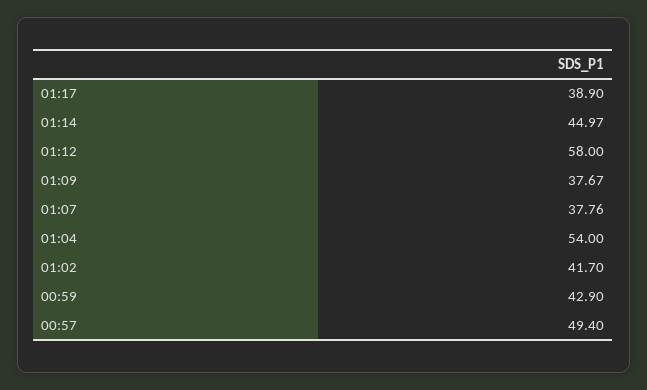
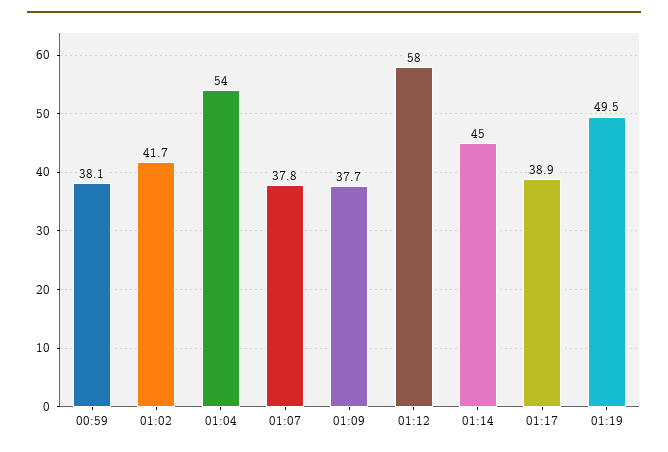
00:59: 42.9 -> 38.1
00:57: 49.4 -> none
01:19: none -> 49.5

